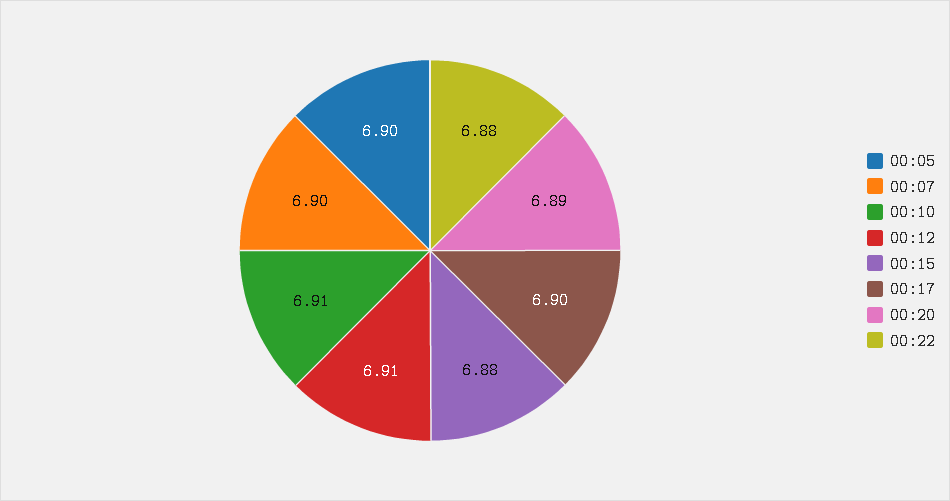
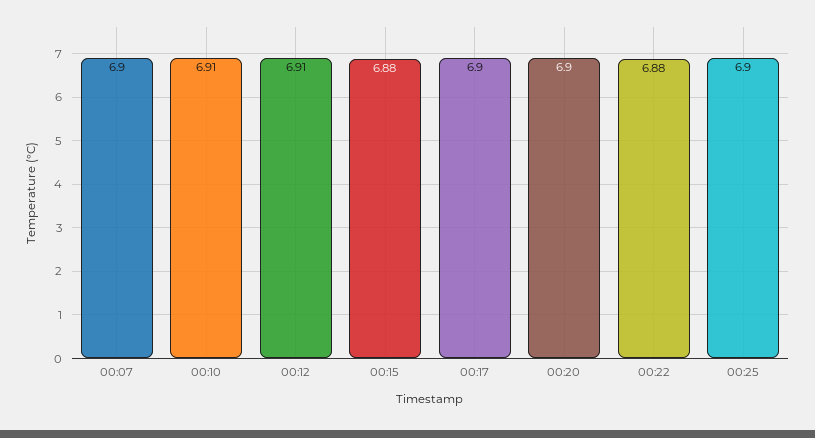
00:05: 6.9 -> none
00:20: 6.89 -> 6.9
00:25: none -> 6.9

